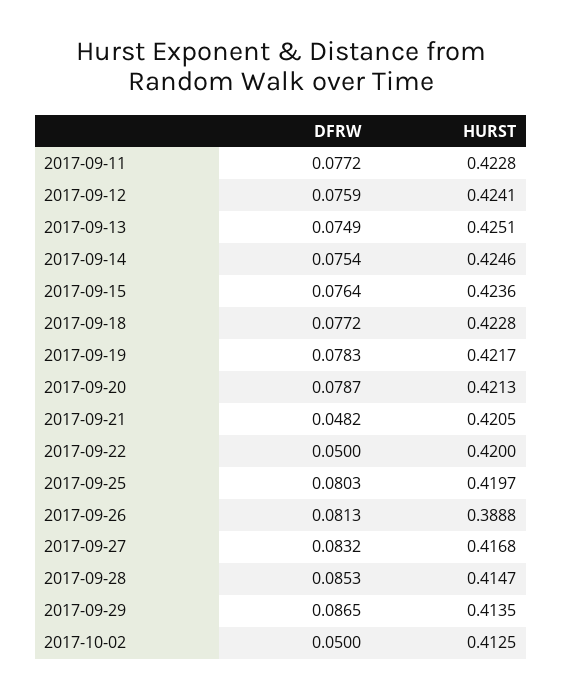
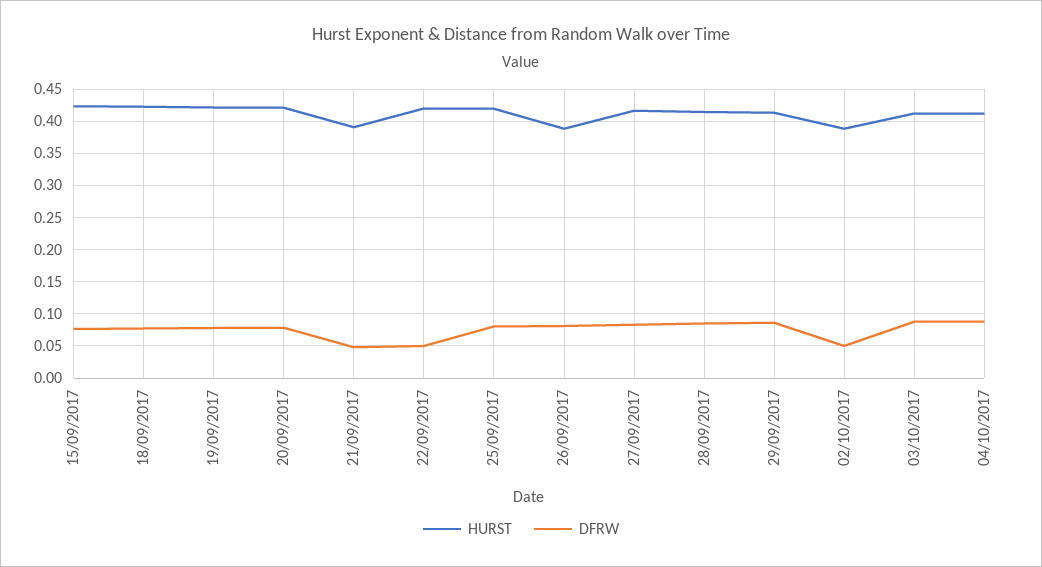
DFRW, 2017-09-11: 0.0772 -> none
HURST, 2017-09-11: 0.4228 -> none
DFRW, 2017-09-12: 0.0759 -> none
HURST, 2017-09-12: 0.4241 -> none
DFRW, 2017-09-13: 0.0749 -> none
HURST, 2017-09-13: 0.4251 -> none
DFRW, 2017-09-14: 0.0754 -> none
HURST, 2017-09-14: 0.4246 -> none
HURST, 2017-09-21: 0.4205 -> 0.39
HURST, 2017-10-02: 0.4125 -> 0.39
HURST, 03/10/2017: none -> 0.41
DFRW, 03/10/2017: none -> 0.09
HURST, 04/10/2017: none -> 0.41
DFRW, 04/10/2017: none -> 0.09

